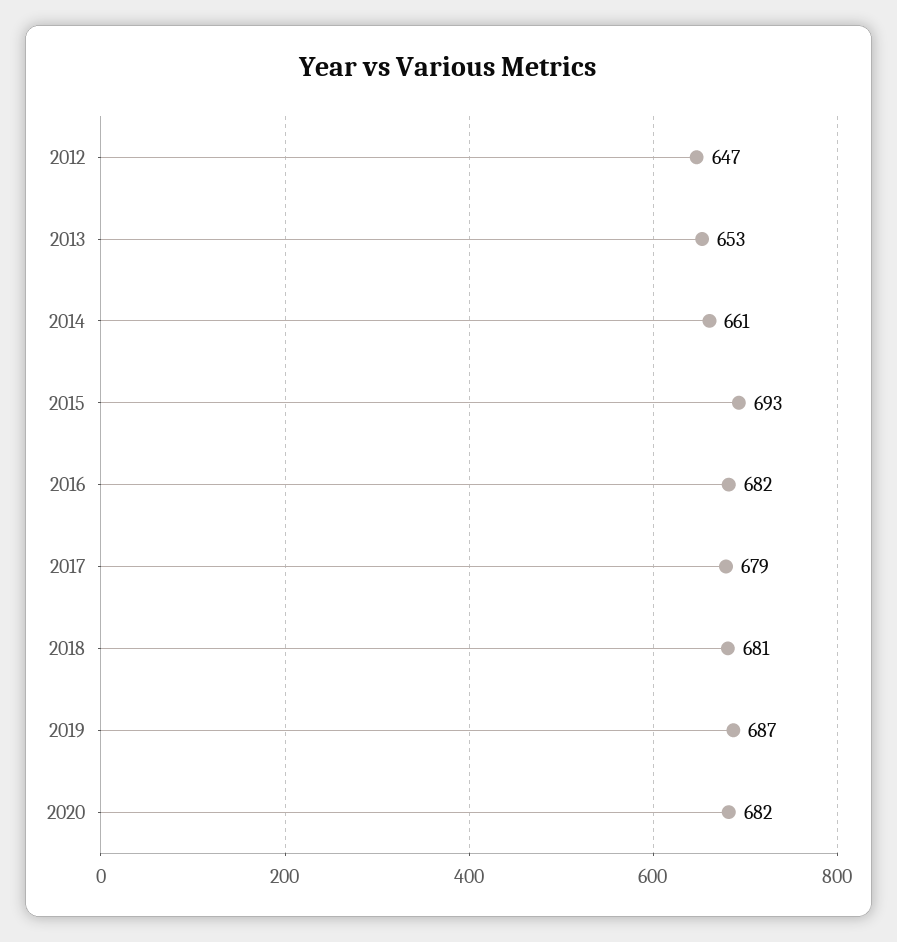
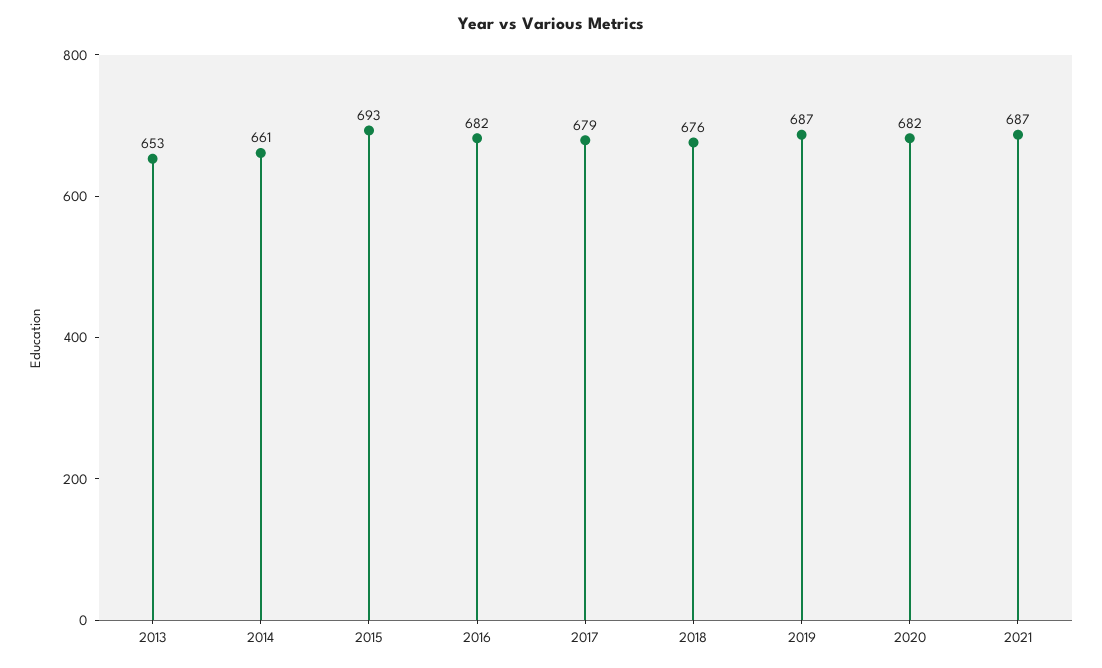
2012: 647 -> none
2018: 681 -> 676
2021: none -> 687

